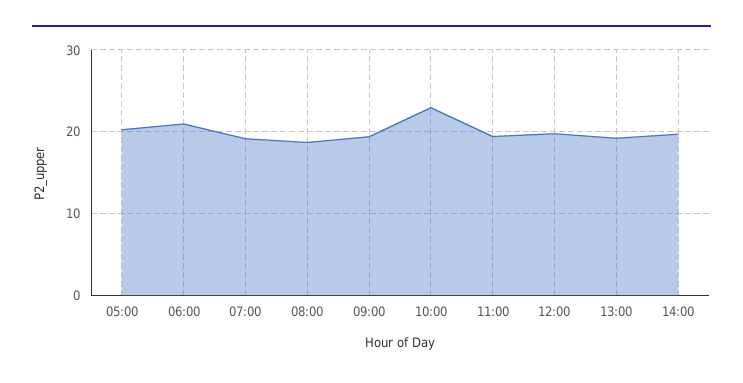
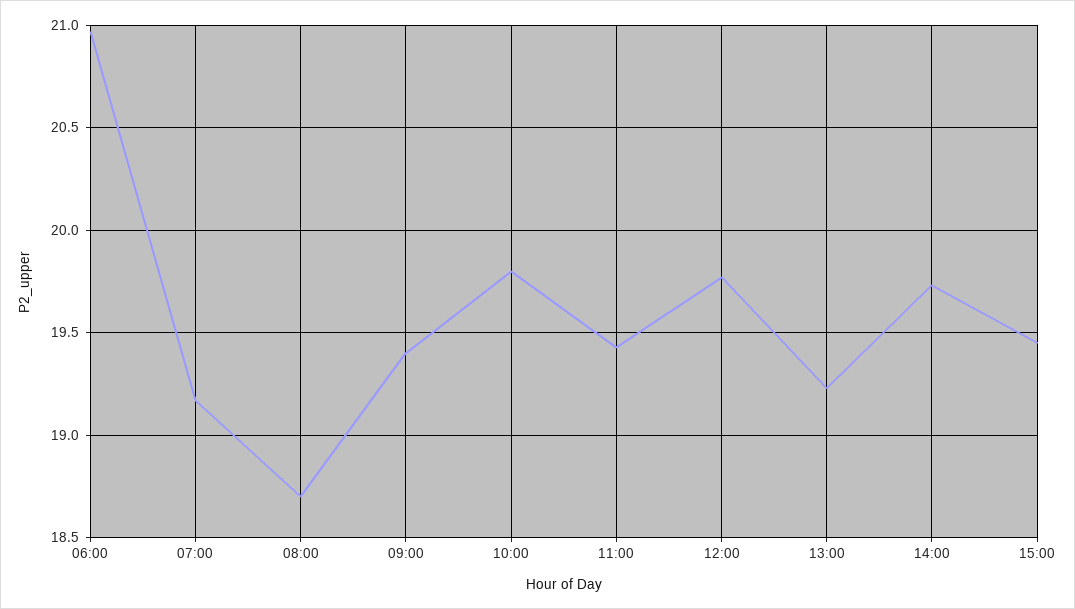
05:00: 20 -> none
10:00: 23 -> 19.8
15:00: none -> 19.45

